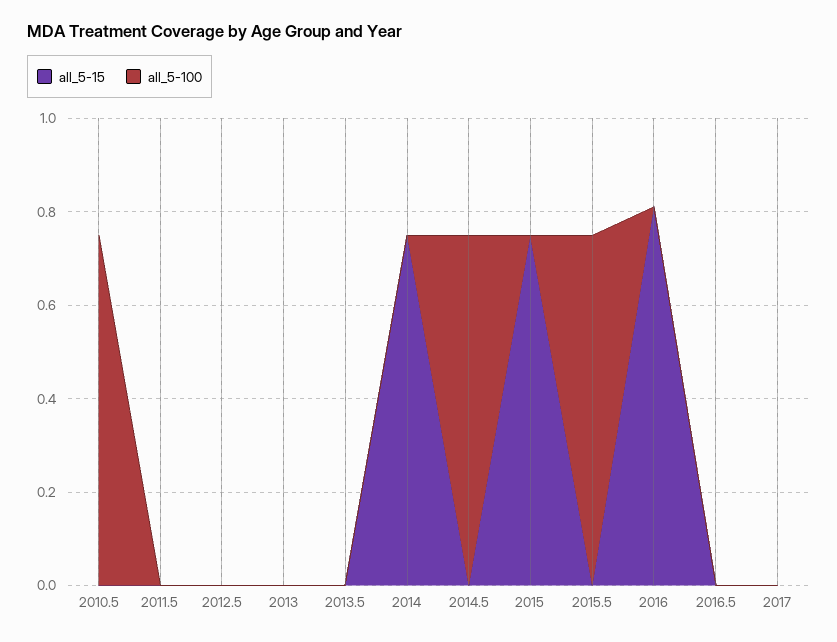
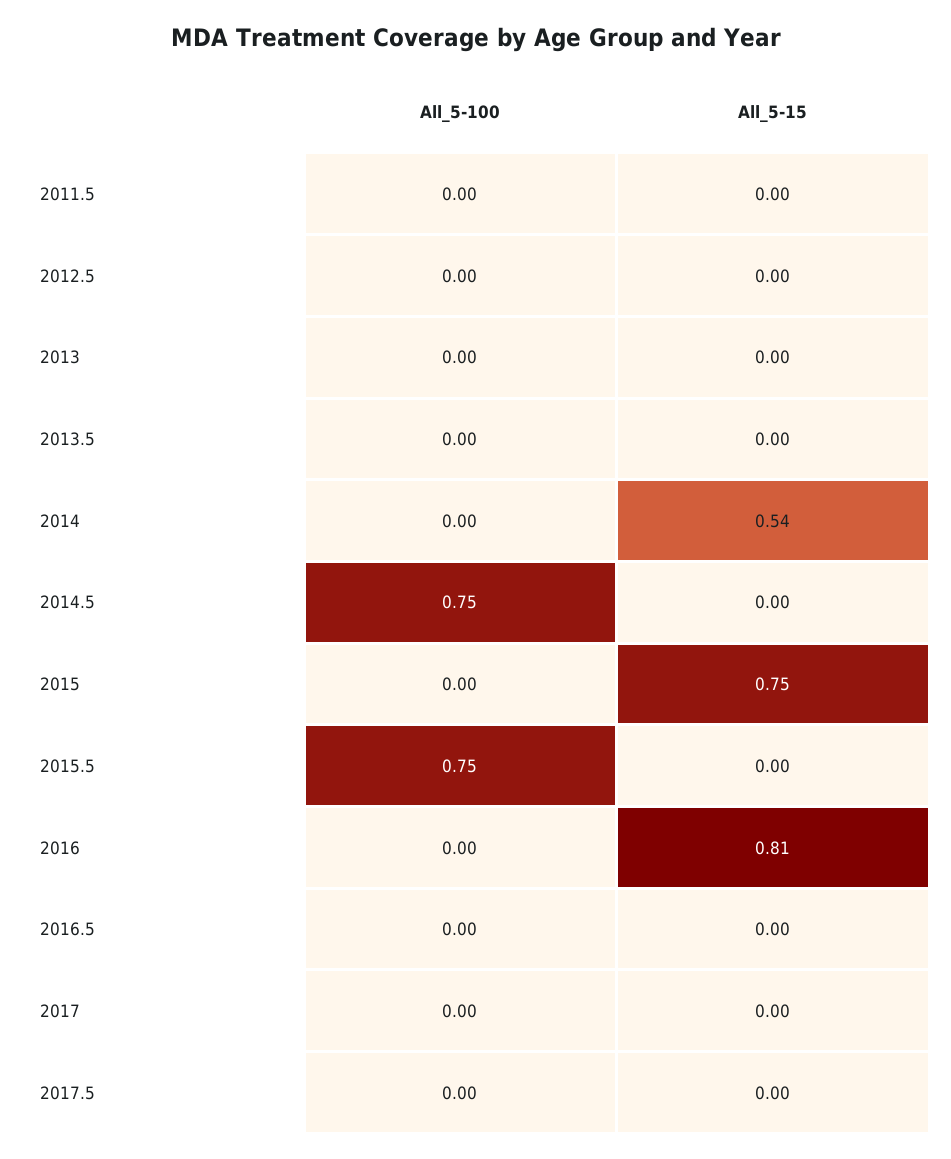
all_5-15, 2010.5: 0 -> none
all_5-100, 2010.5: 0.75 -> none
all_5-15, 2014: 0.75 -> 0.54
all_5-100, 2017.5: none -> 0
all_5-15, 2017.5: none -> 0

